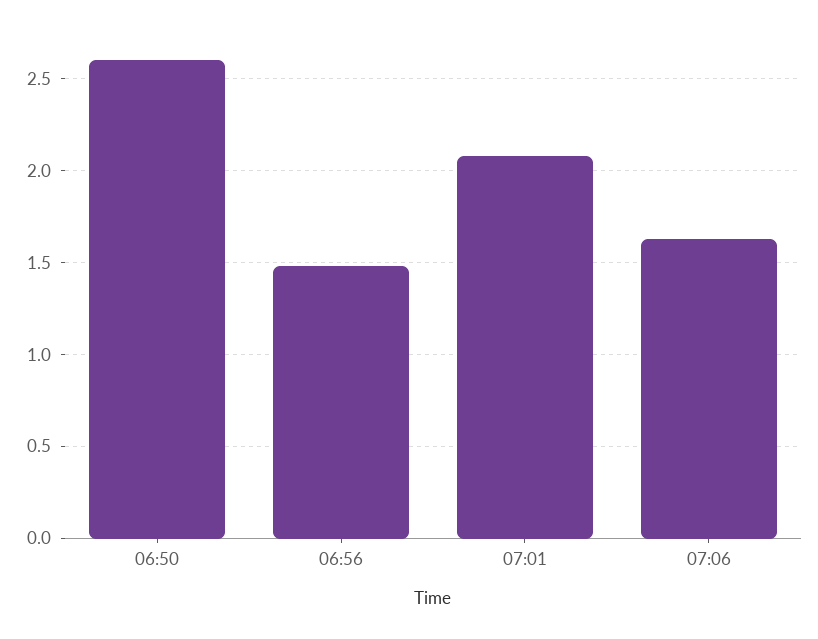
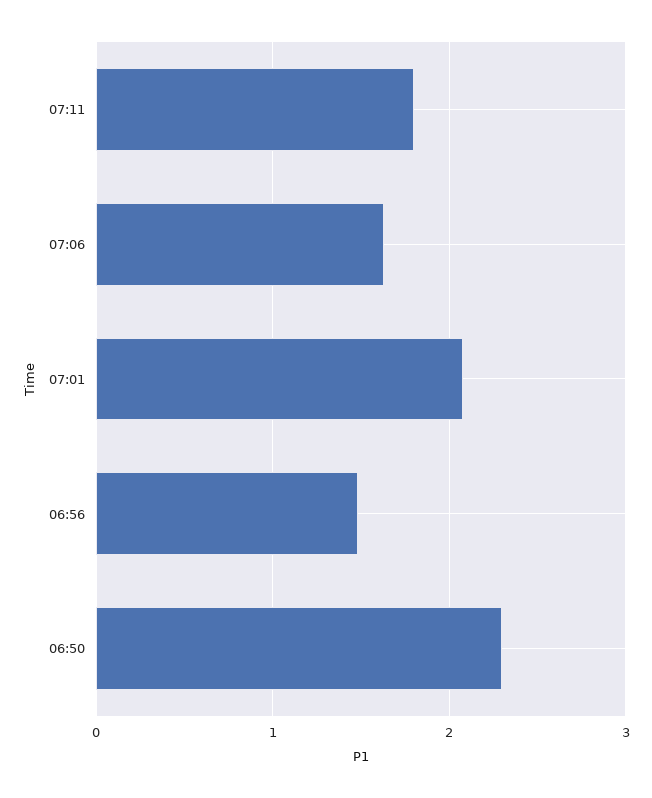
06:50: 2.6 -> 2.3
07:11: none -> 1.8

